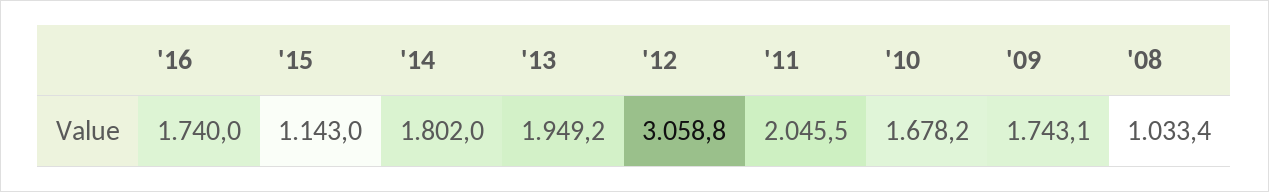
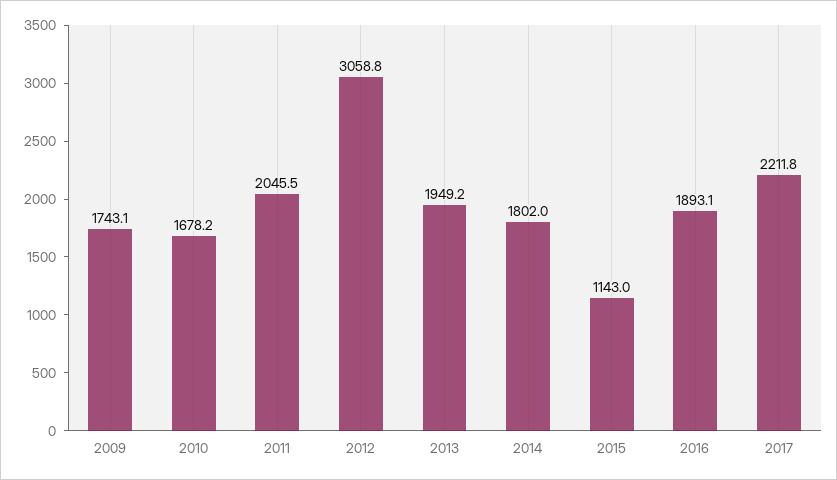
'16: 1740 -> 1893.1
'08: 1033.4 -> none
2017: none -> 2211.8

